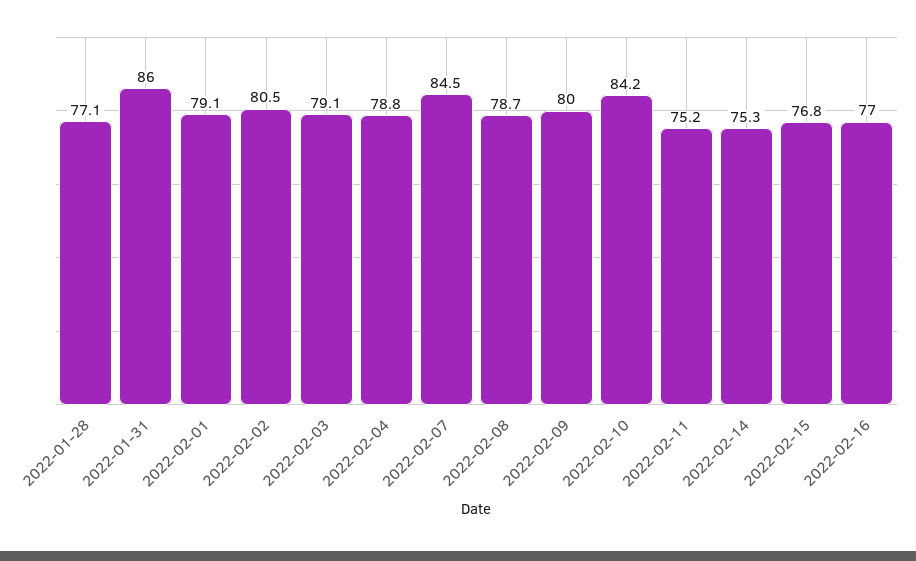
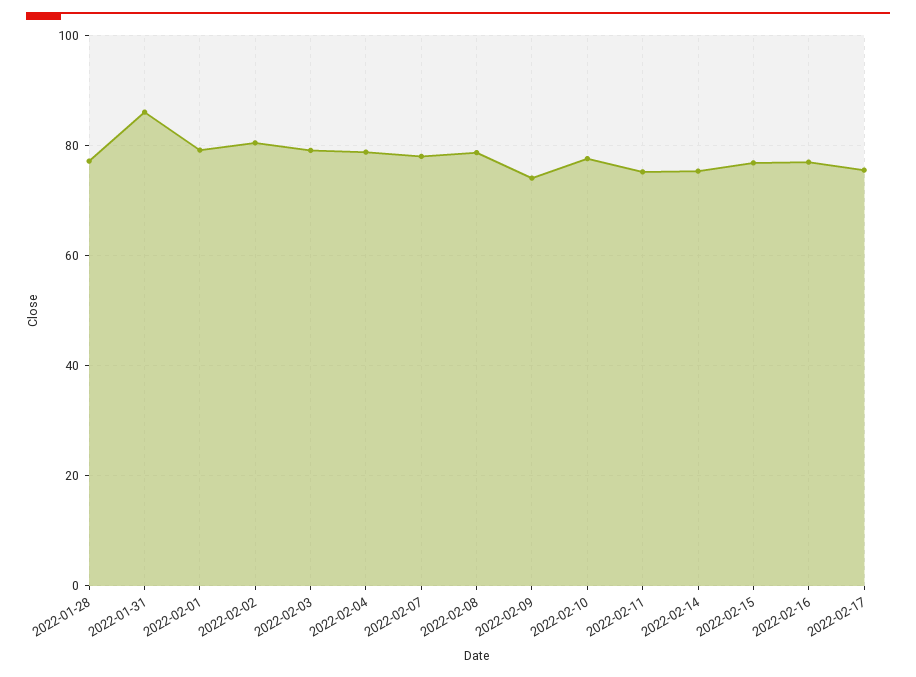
2022-02-07: 84.5 -> 78
2022-02-09: 80 -> 74
2022-02-10: 84.2 -> 78
2022-02-17: none -> 76

